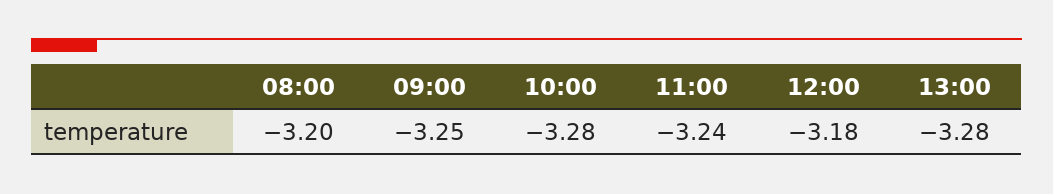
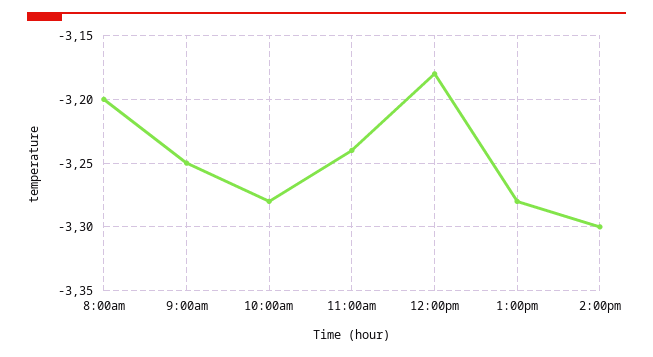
2:00pm: none -> -3.3

